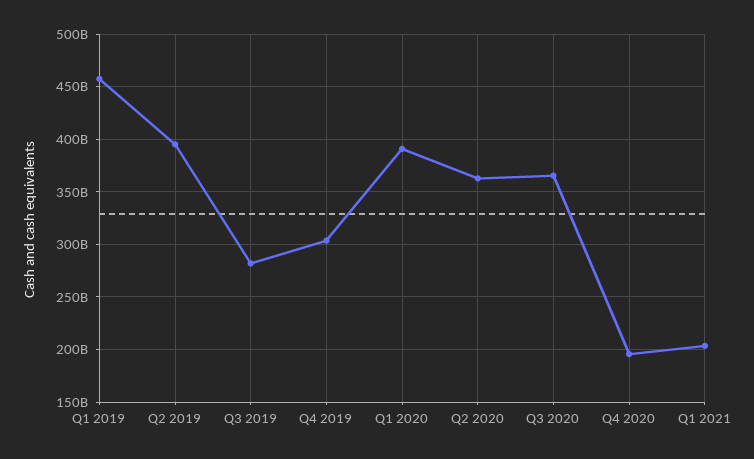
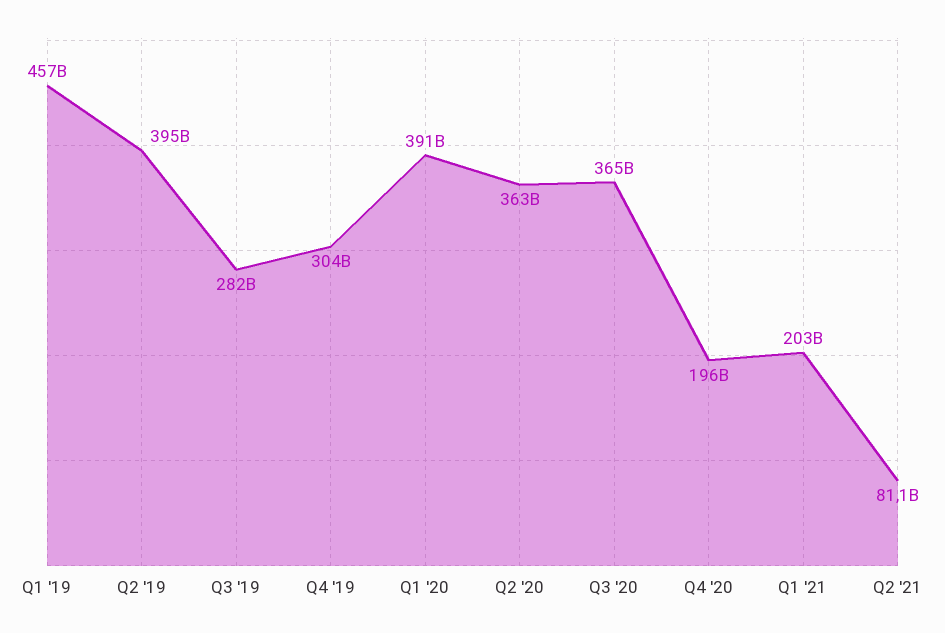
Q2 '21: none -> 81100000000

